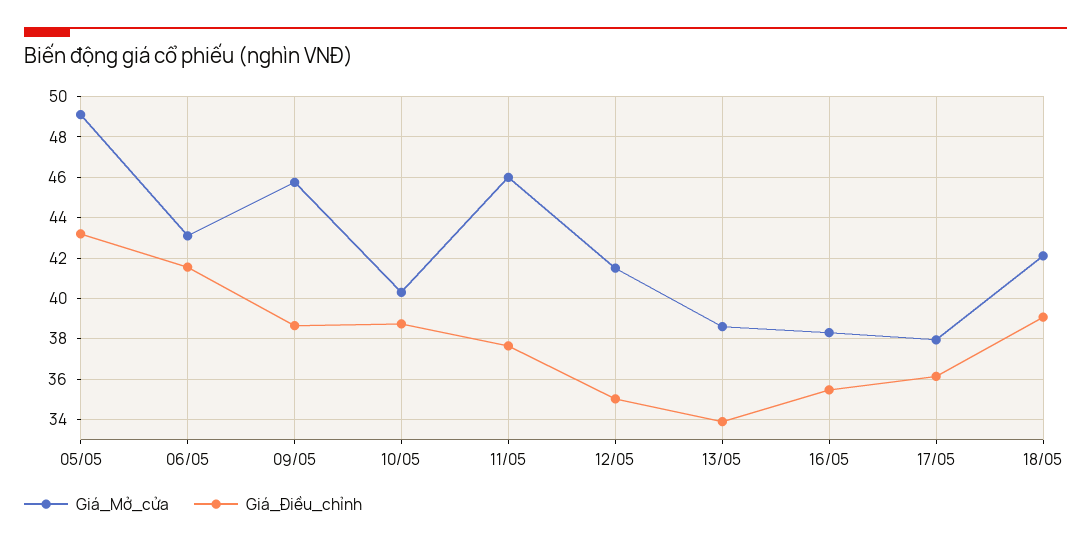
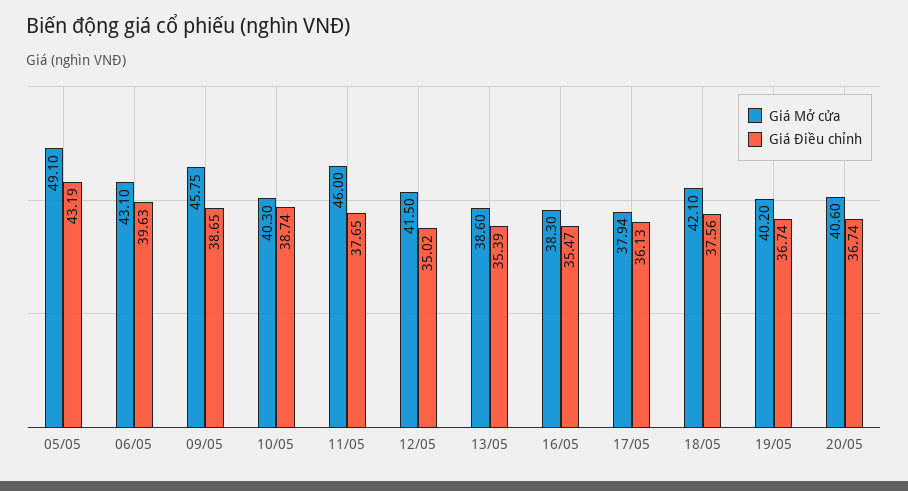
Giá_Điều_chỉnh, 06/05: 41.5 -> 39.63
Giá_Điều_chỉnh, 13/05: 34 -> 35.39
Giá_Điều_chỉnh, 18/05: 39 -> 37.56
Giá_Mở_cửa, 19/05: none -> 40.2
Giá_Điều_chỉnh, 19/05: none -> 36.74
Giá_Mở_cửa, 20/05: none -> 40.6
Giá_Điều_chỉnh, 20/05: none -> 36.74

